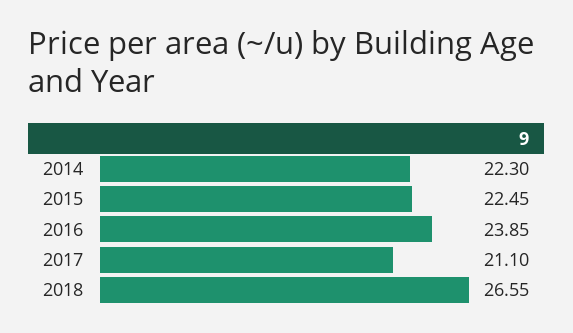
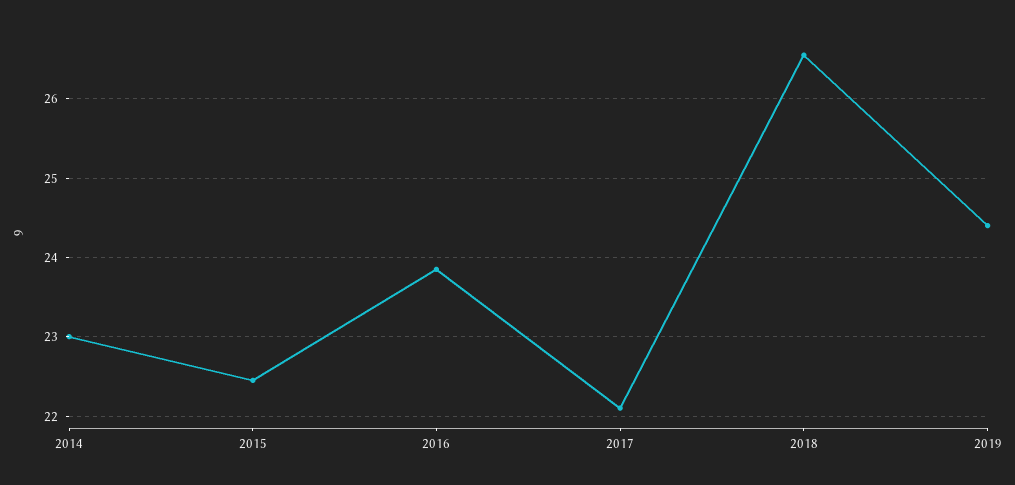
2014: 22.3 -> 23
2017: 21.1 -> 22.1
2019: none -> 24.4

